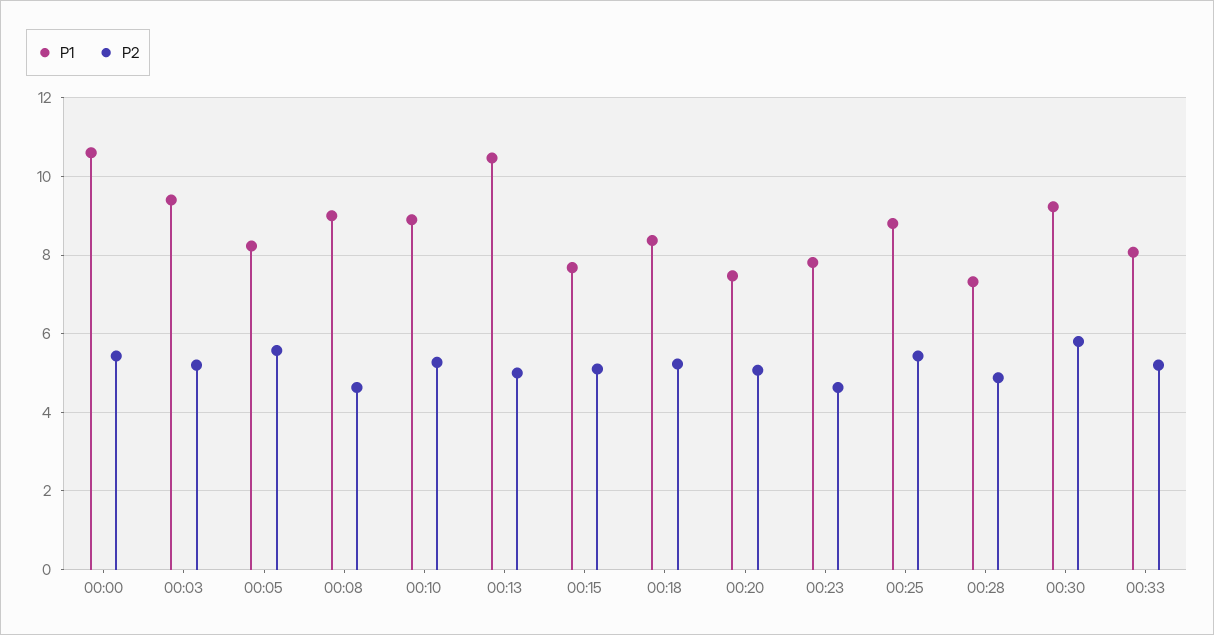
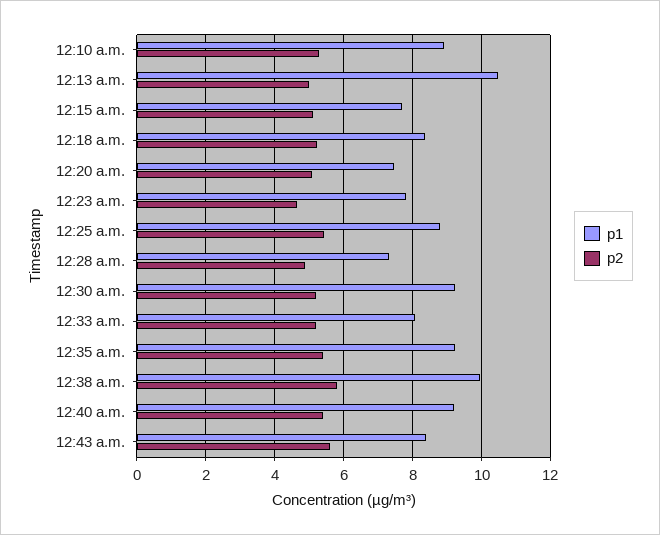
P1, 00:00: 10.6 -> none
P2, 00:00: 5.4 -> none
P1, 00:03: 9.4 -> none
P2, 00:03: 5.2 -> none
P1, 00:05: 8.2 -> none
P2, 00:05: 5.6 -> none
P1, 00:08: 9 -> none
P2, 00:08: 4.6 -> none
P2, 00:30: 5.8 -> 5.2
P1, 12:35 a.m.: none -> 9.2
P2, 12:35 a.m.: none -> 5.4
P1, 12:38 a.m.: none -> 10
P2, 12:38 a.m.: none -> 5.8
P1, 12:40 a.m.: none -> 9.2
P2, 12:40 a.m.: none -> 5.4
P1, 12:43 a.m.: none -> 8.4
P2, 12:43 a.m.: none -> 5.6

